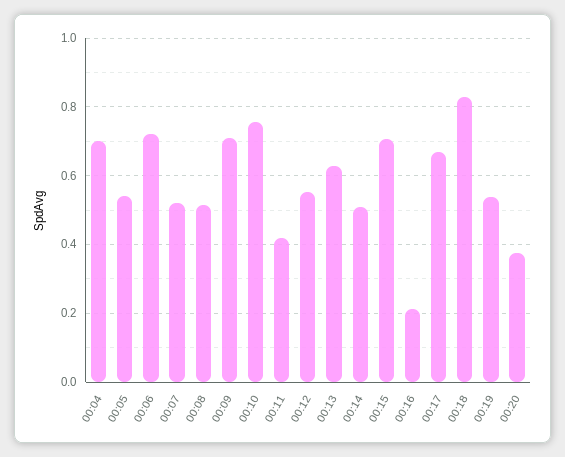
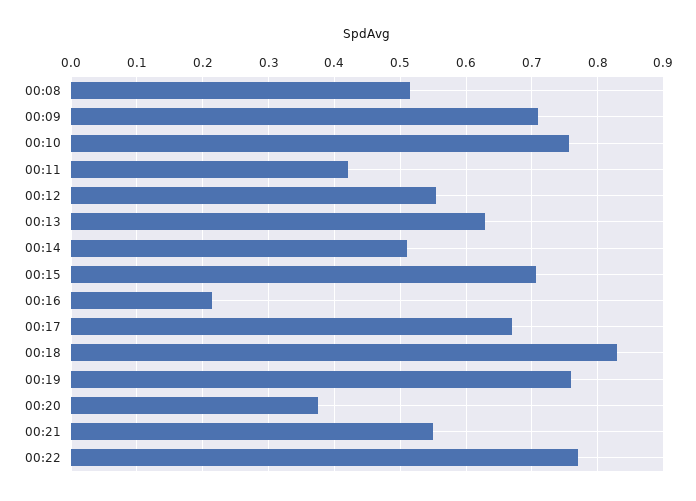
00:04: 0.7 -> none
00:05: 0.54 -> none
00:06: 0.72 -> none
00:07: 0.52 -> none
00:19: 0.54 -> 0.76
00:21: none -> 0.55
00:22: none -> 0.77

